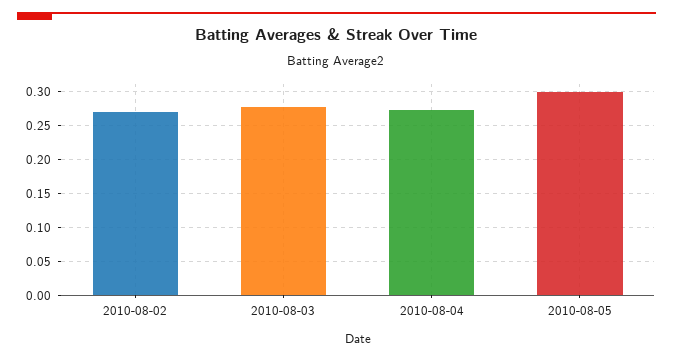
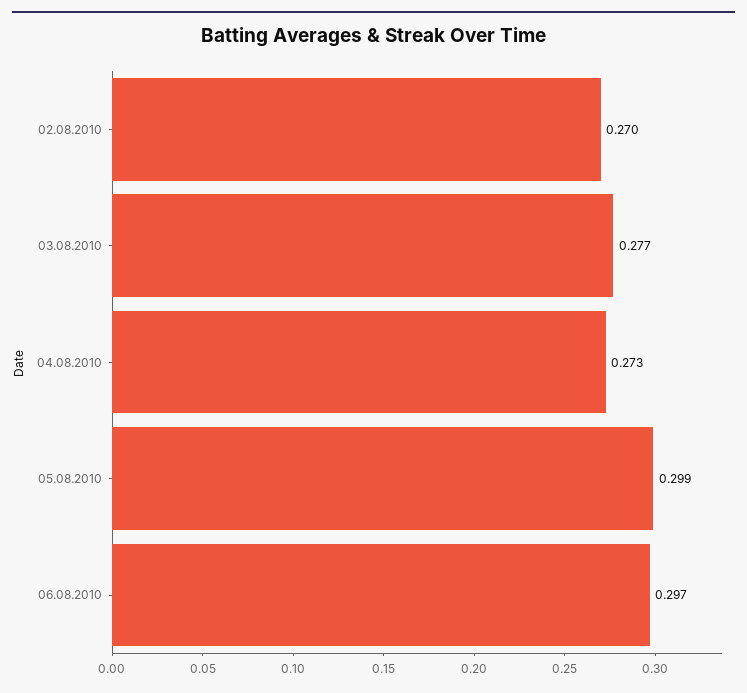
06.08.2010: none -> 0.297

